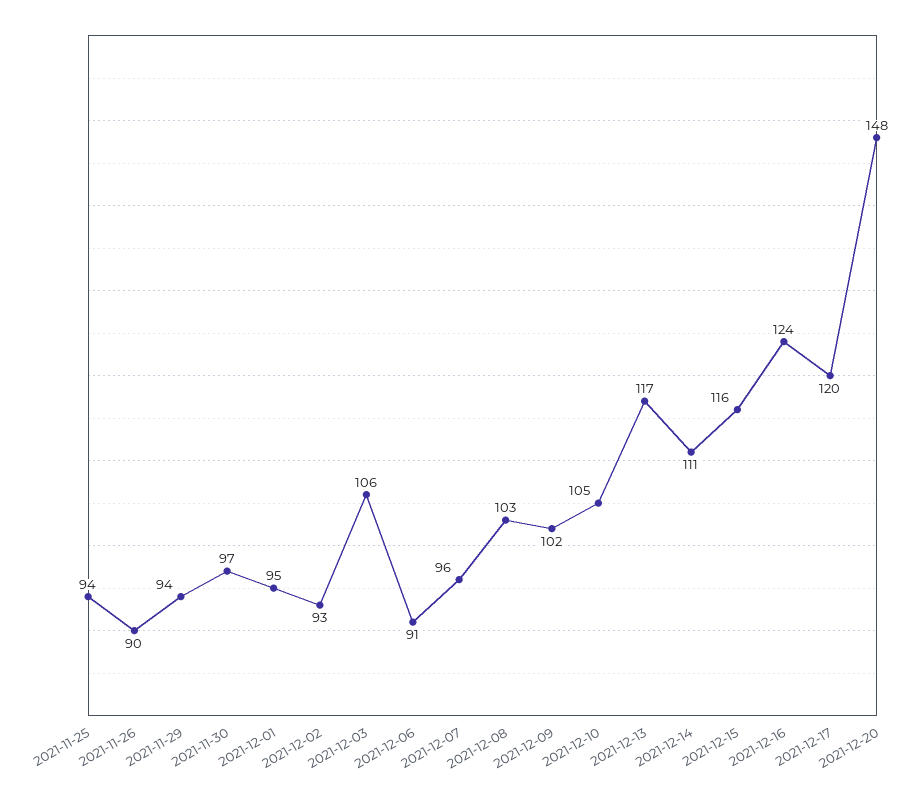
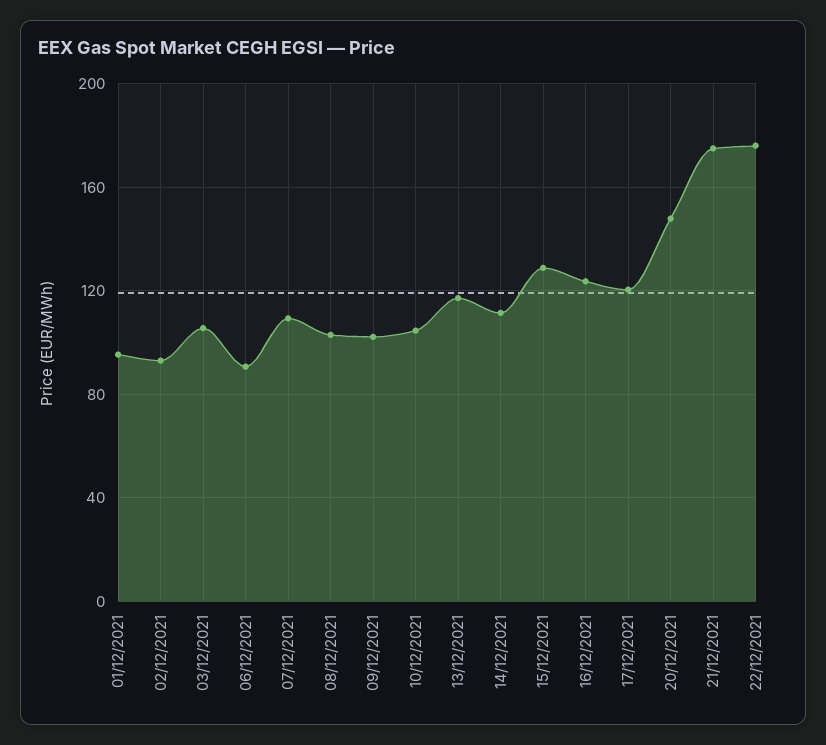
2021-11-25: 94 -> none
2021-11-26: 90 -> none
2021-11-29: 94 -> none
2021-11-30: 97 -> none
2021-12-07: 96 -> 110
2021-12-15: 116 -> 130
21/12/2021: none -> 175
22/12/2021: none -> 175

